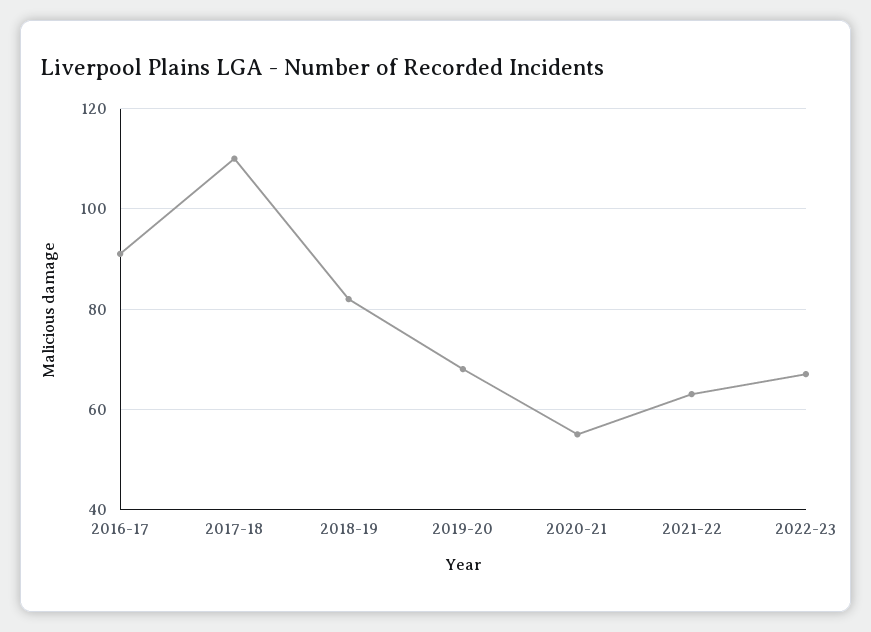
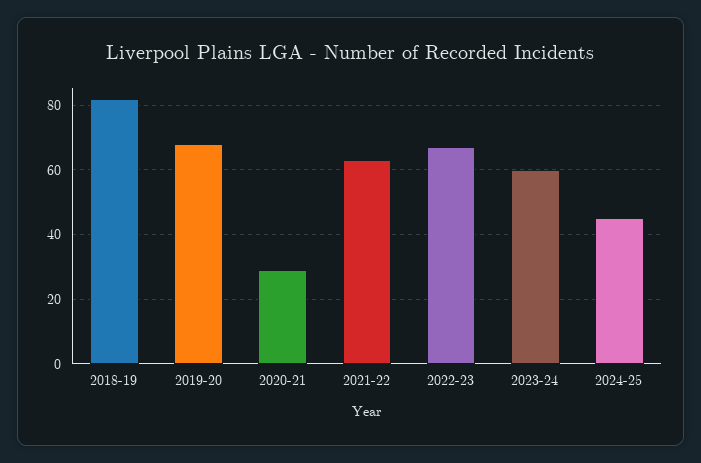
2016-17: 90 -> none
2017-18: 110 -> none
2020-21: 55 -> 30
2023-24: none -> 60
2024-25: none -> 45

